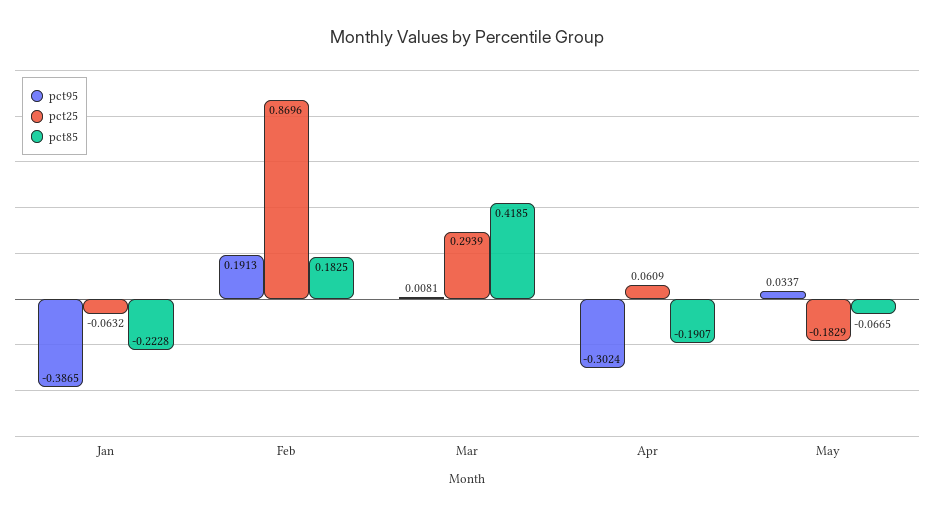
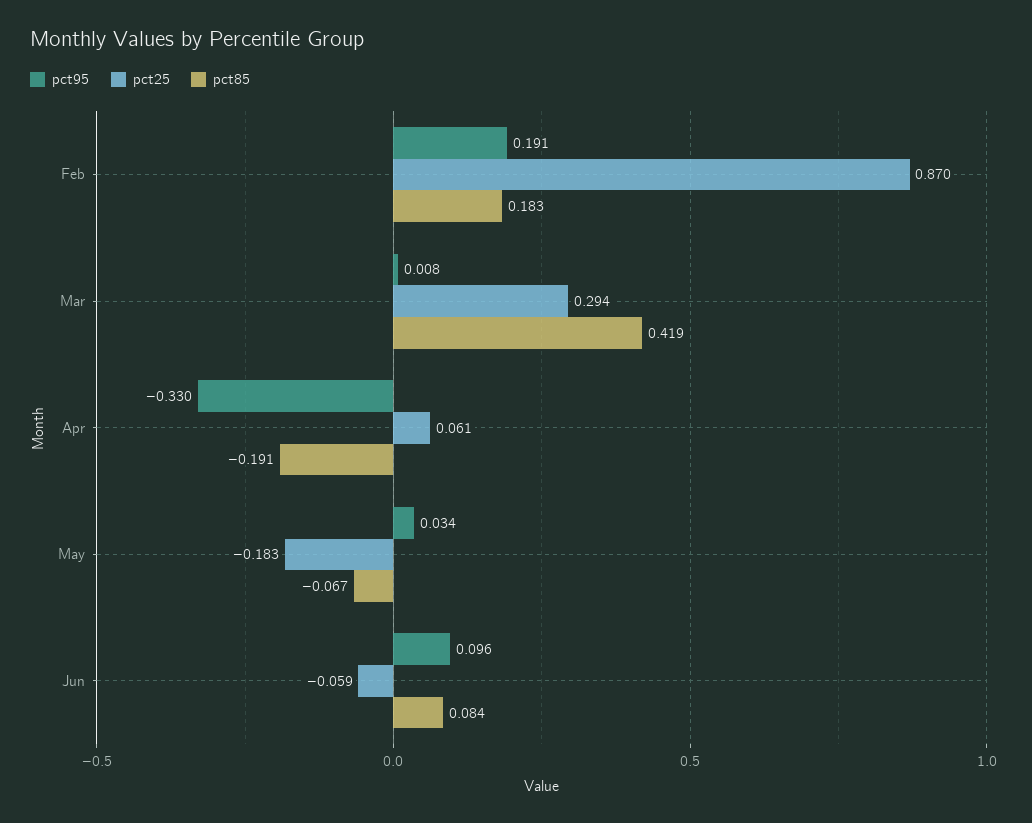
pct95, Jan: -0.3865 -> none
pct25, Jan: -0.0632 -> none
pct85, Jan: -0.2228 -> none
pct95, Apr: -0.3024 -> -0.33
pct95, Jun: none -> 0.096
pct25, Jun: none -> -0.059
pct85, Jun: none -> 0.084

